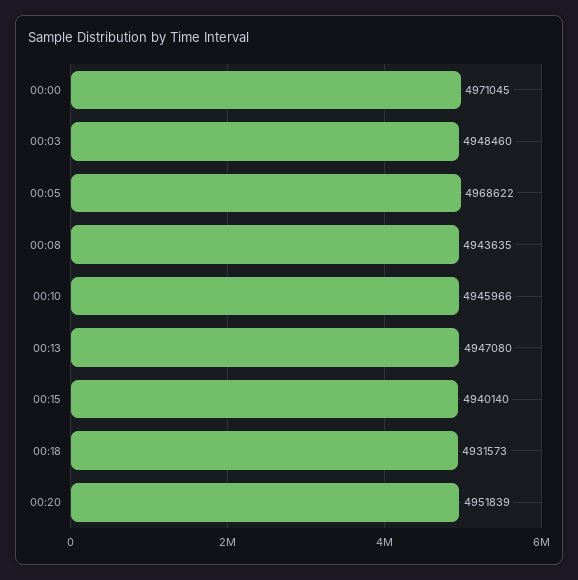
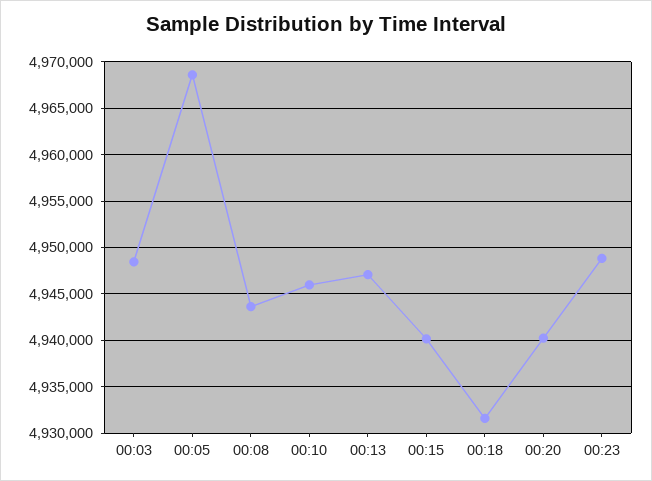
00:00: 4971045 -> none
00:20: 4951839 -> 4940000
00:23: none -> 4949000

